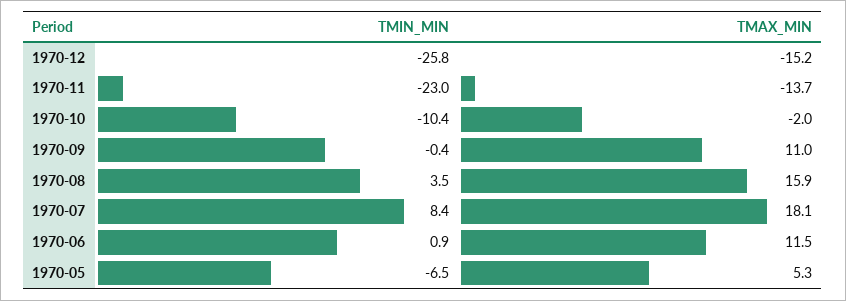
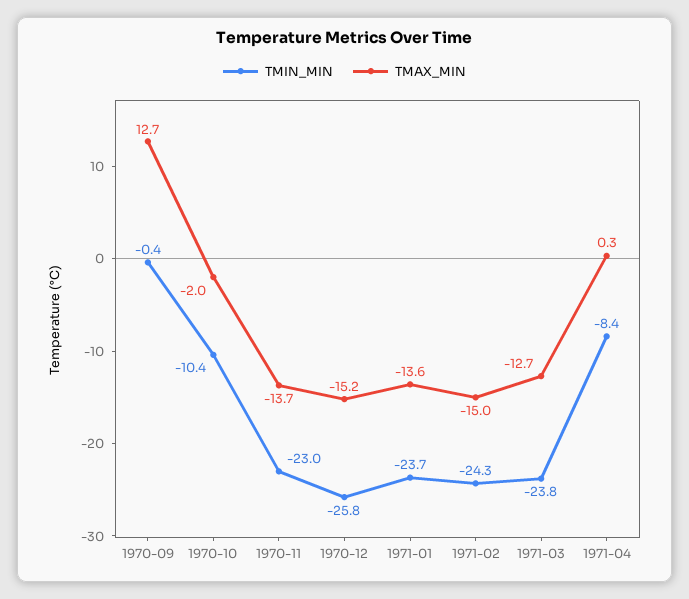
TMAX_MIN, 1970-09: 11 -> 12.7
TMIN_MIN, 1970-08: 3.5 -> none
TMAX_MIN, 1970-08: 15.9 -> none
TMIN_MIN, 1970-07: 8.4 -> none
TMAX_MIN, 1970-07: 18.1 -> none
TMIN_MIN, 1970-06: 0.9 -> none
TMAX_MIN, 1970-06: 11.5 -> none
TMIN_MIN, 1970-05: -6.5 -> none
TMAX_MIN, 1970-05: 5.3 -> none
TMIN_MIN, 1971-01: none -> -23.7
TMAX_MIN, 1971-01: none -> -13.6
TMIN_MIN, 1971-02: none -> -24.3
TMAX_MIN, 1971-02: none -> -15
TMIN_MIN, 1971-03: none -> -23.8
TMAX_MIN, 1971-03: none -> -12.7
TMIN_MIN, 1971-04: none -> -8.4
TMAX_MIN, 1971-04: none -> 0.3

